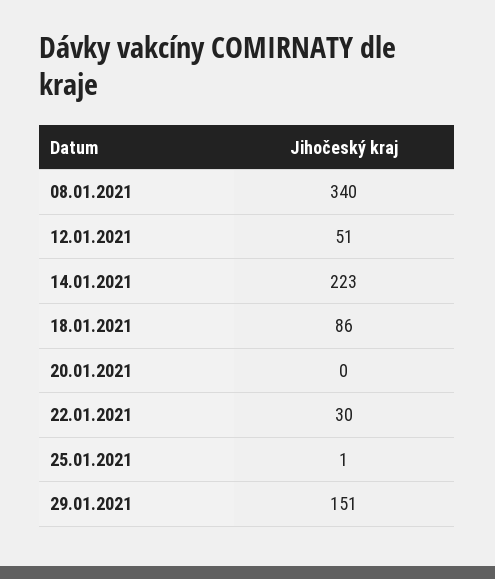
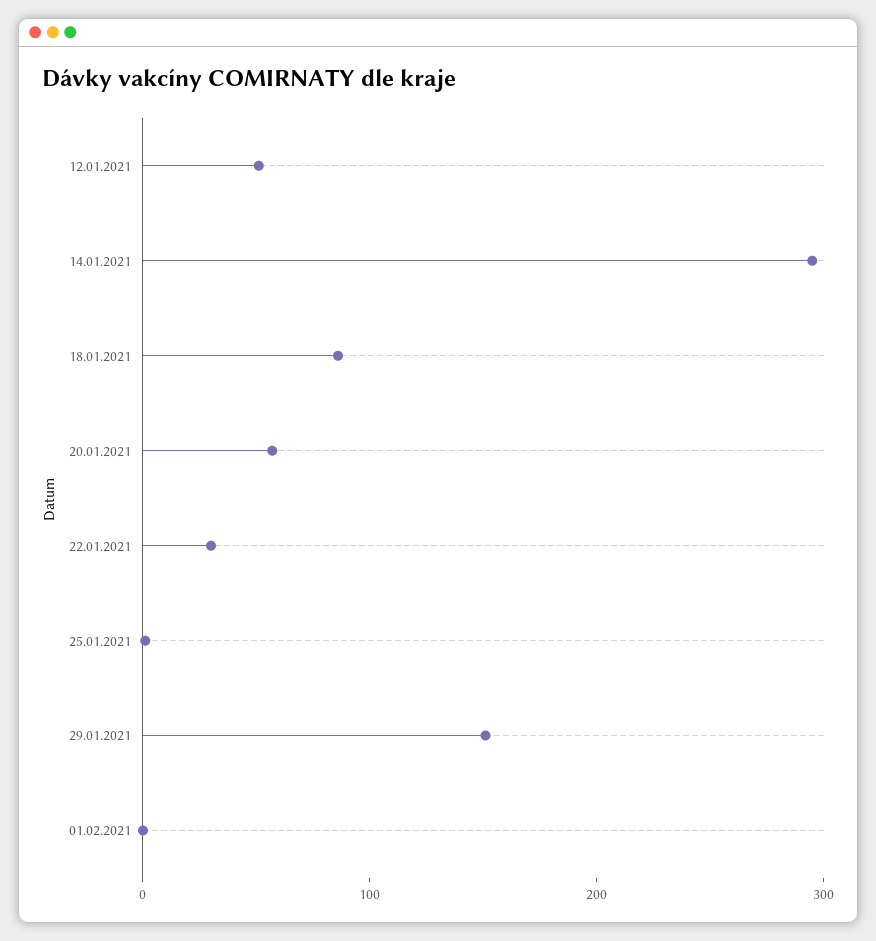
08.01.2021: 340 -> none
14.01.2021: 223 -> 300
20.01.2021: 0 -> 60
01.02.2021: none -> 0

